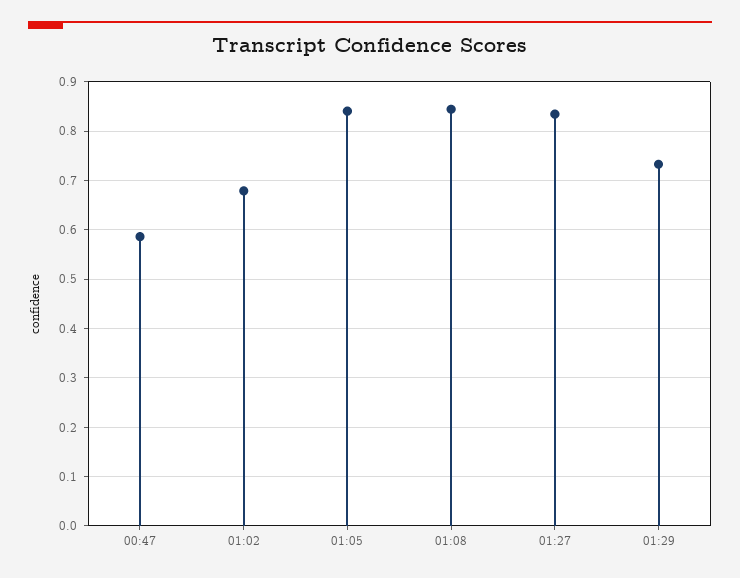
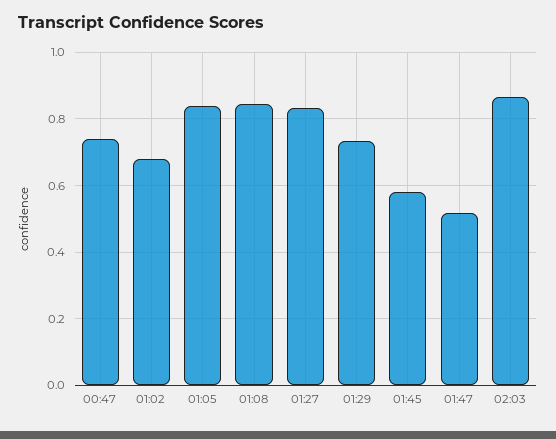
00:47: 0.58 -> 0.74
01:45: none -> 0.58
01:47: none -> 0.52
02:03: none -> 0.86

